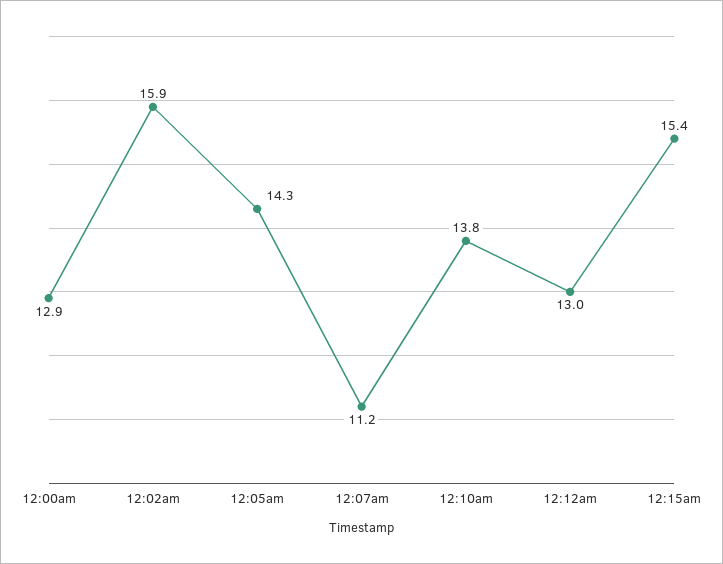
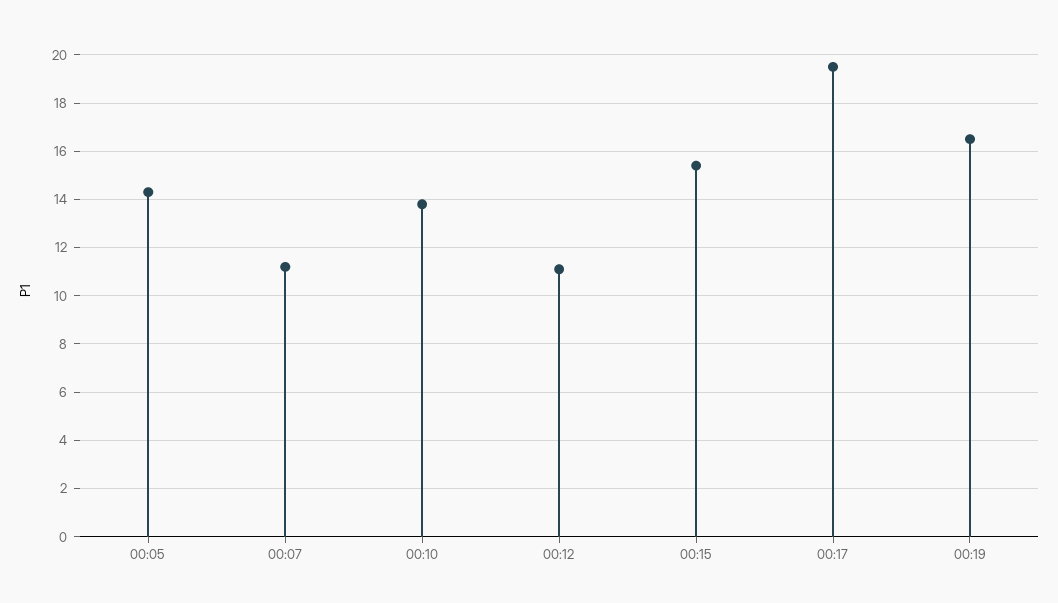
12:00am: 12.9 -> none
12:02am: 15.9 -> none
12:12am: 13 -> 11
00:17: none -> 19.5
00:19: none -> 16.5

